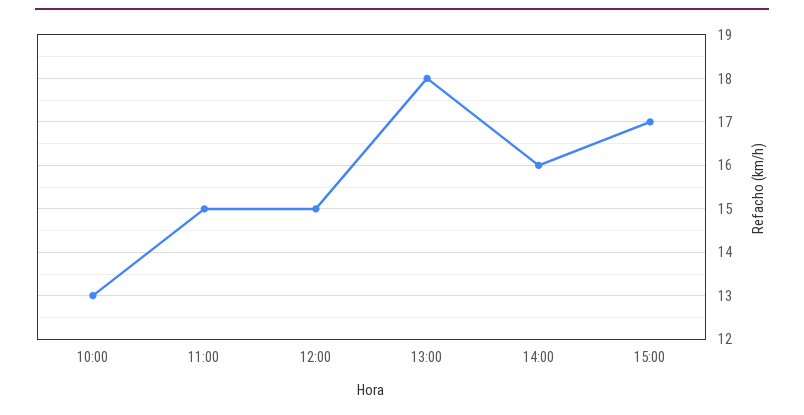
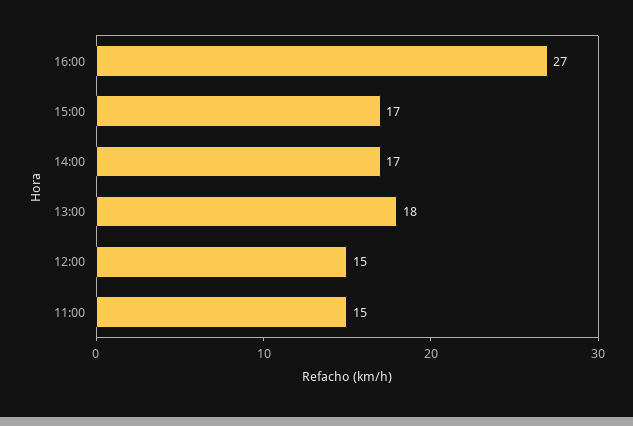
10:00: 13 -> none
14:00: 16 -> 17
16:00: none -> 27

